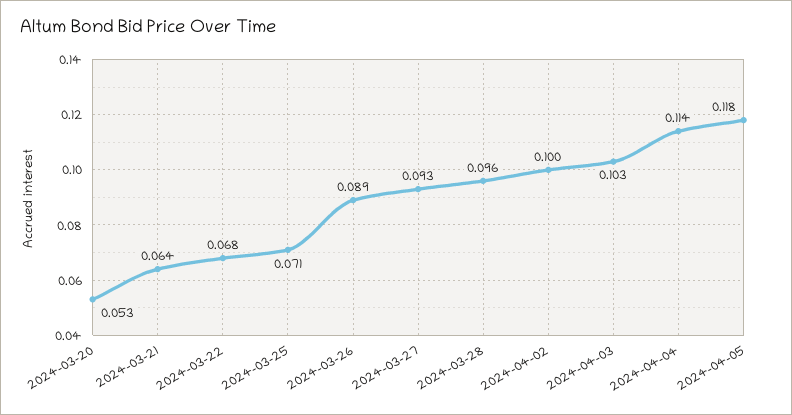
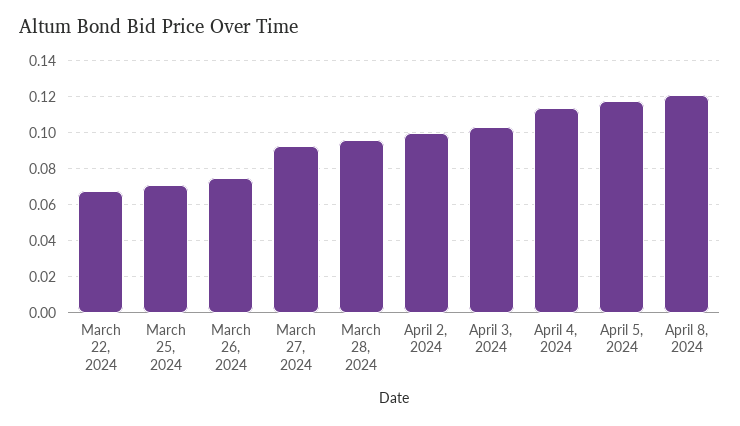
2024-03-20: 0.053 -> none
2024-03-21: 0.064 -> none
2024-03-26: 0.089 -> 0.075
April 8, 2024: none -> 0.12

